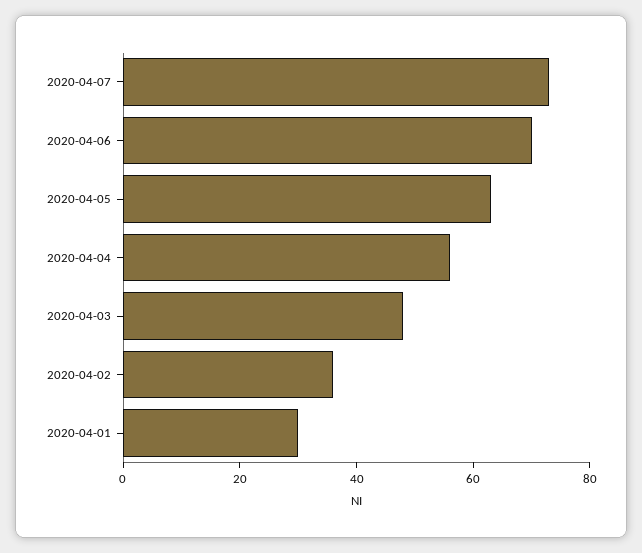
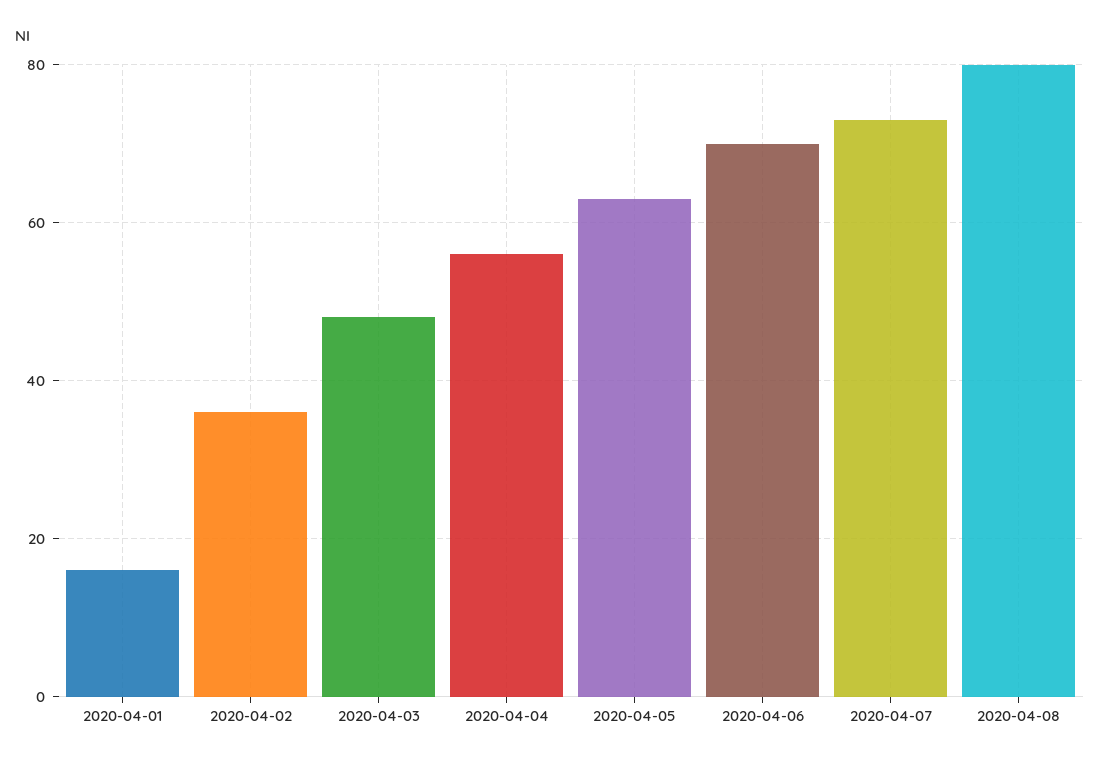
2020-04-01: 30 -> 15
2020-04-08: none -> 80

